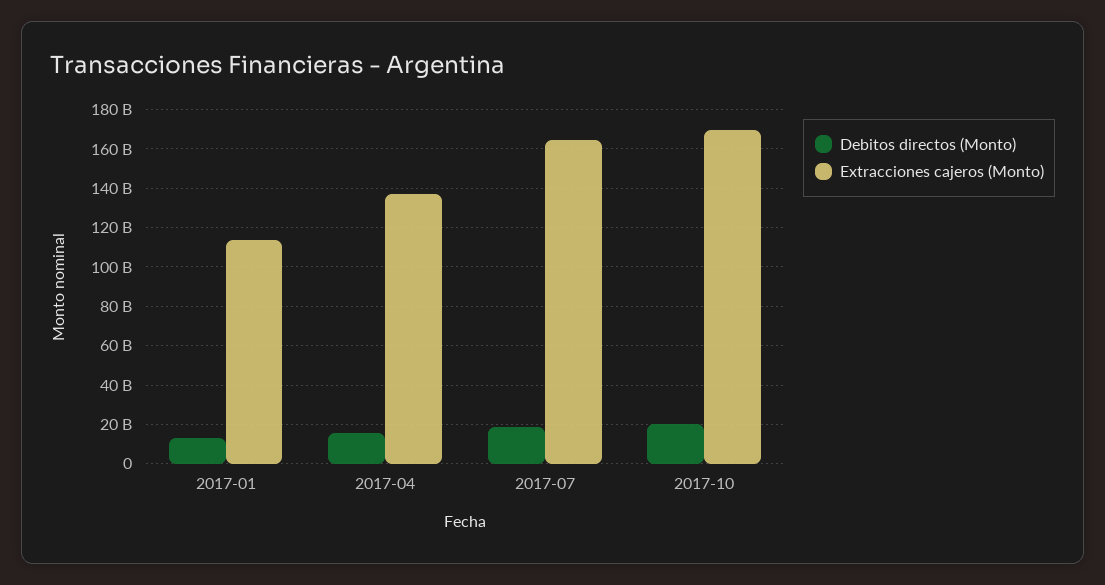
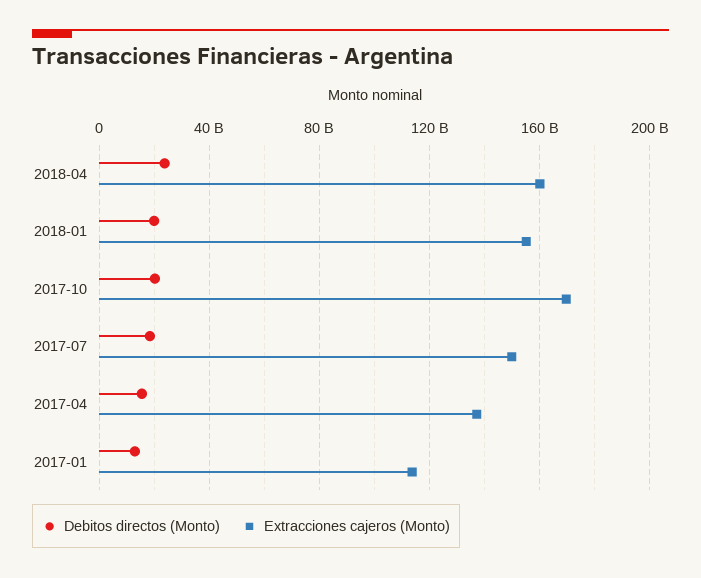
Extracciones cajeros (Monto), 2017-07: 165000000000 -> 150000000000
Debitos directos (Monto), 2018-04: none -> 25000000000
Extracciones cajeros (Monto), 2018-04: none -> 160000000000
Debitos directos (Monto), 2018-01: none -> 20000000000
Extracciones cajeros (Monto), 2018-01: none -> 155000000000

